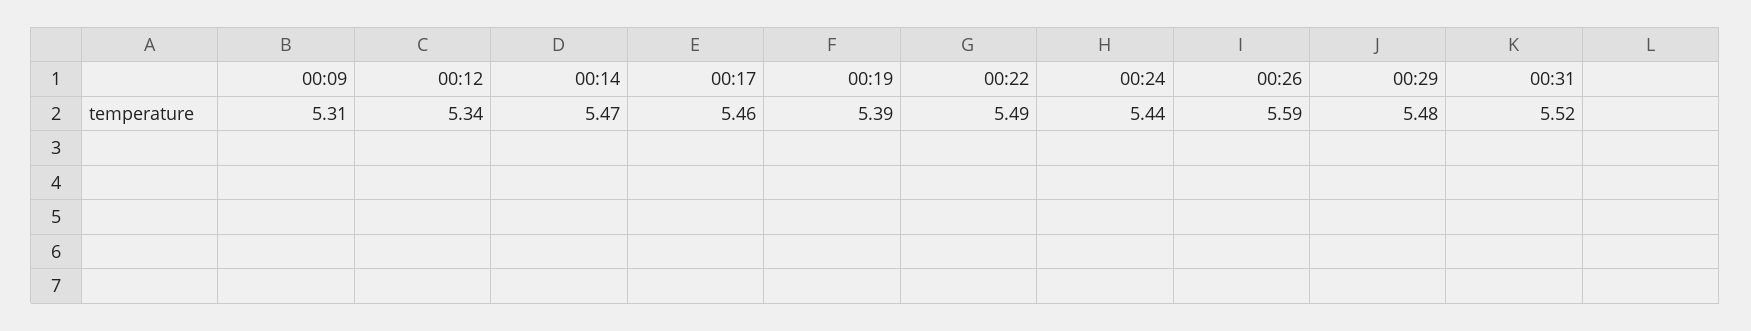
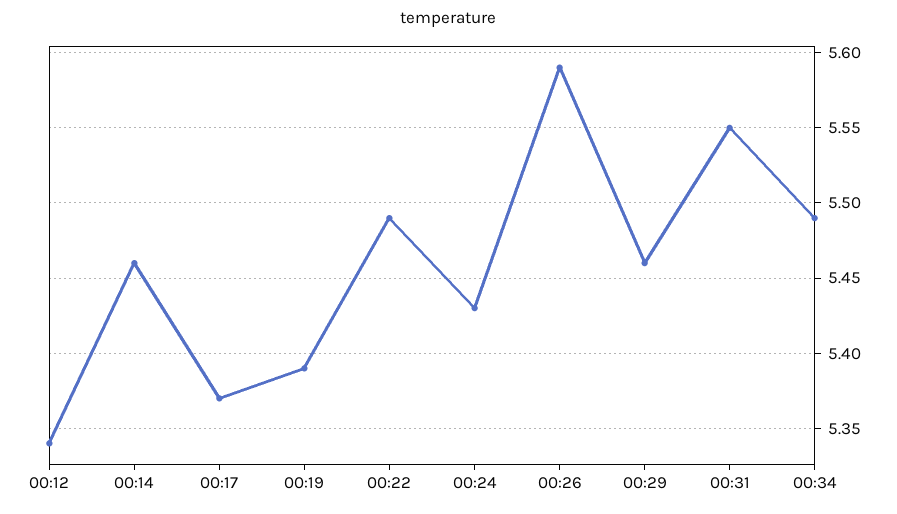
00:09: 5.31 -> none
00:14: 5.47 -> 5.46
00:17: 5.46 -> 5.37
00:24: 5.44 -> 5.43
00:29: 5.48 -> 5.46
00:31: 5.52 -> 5.55
00:34: none -> 5.49

